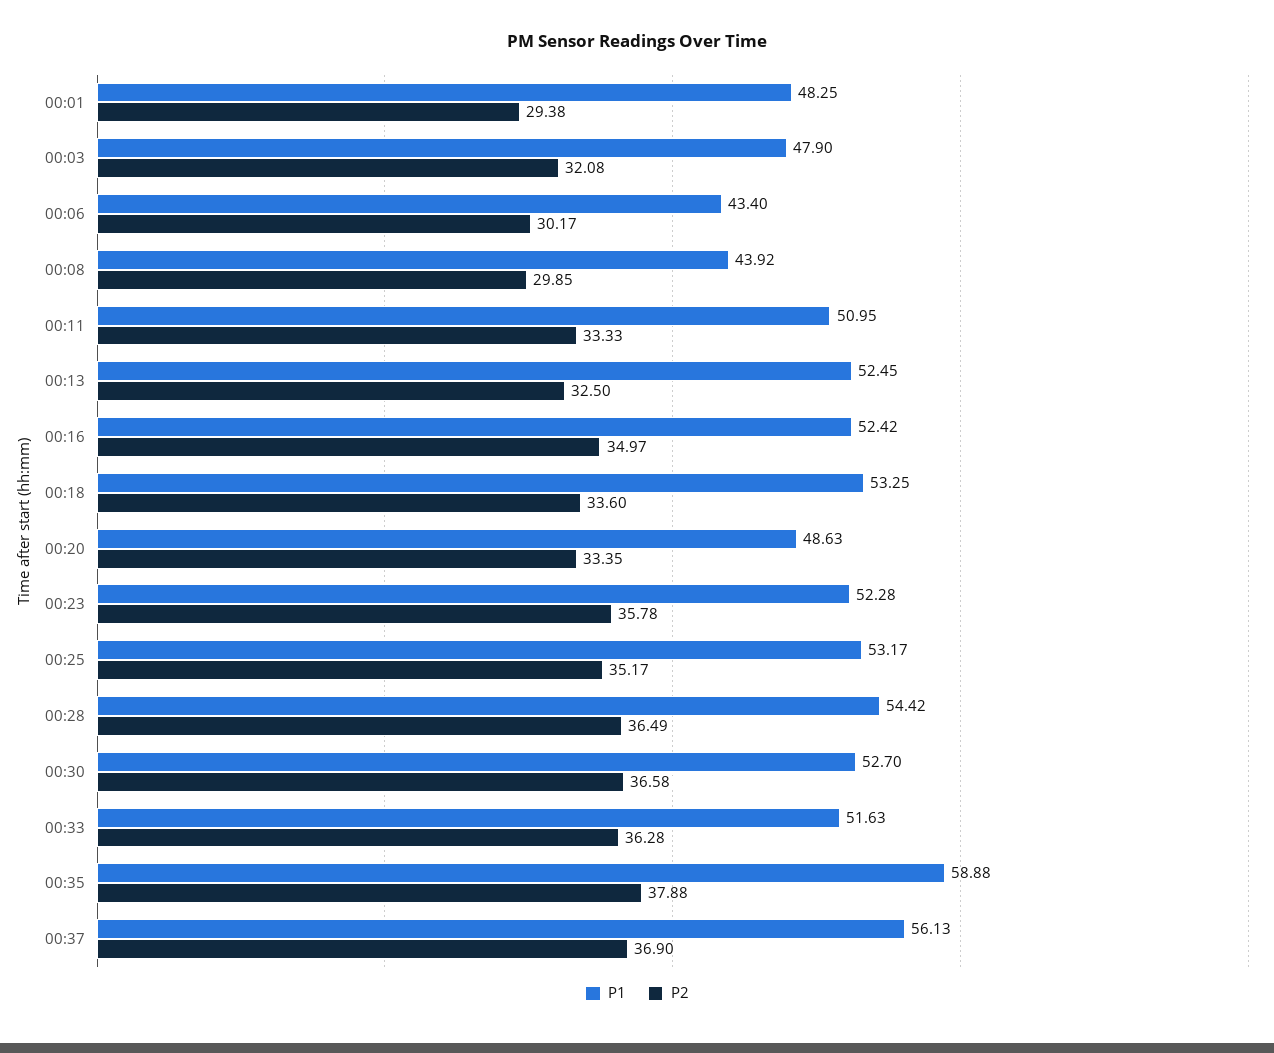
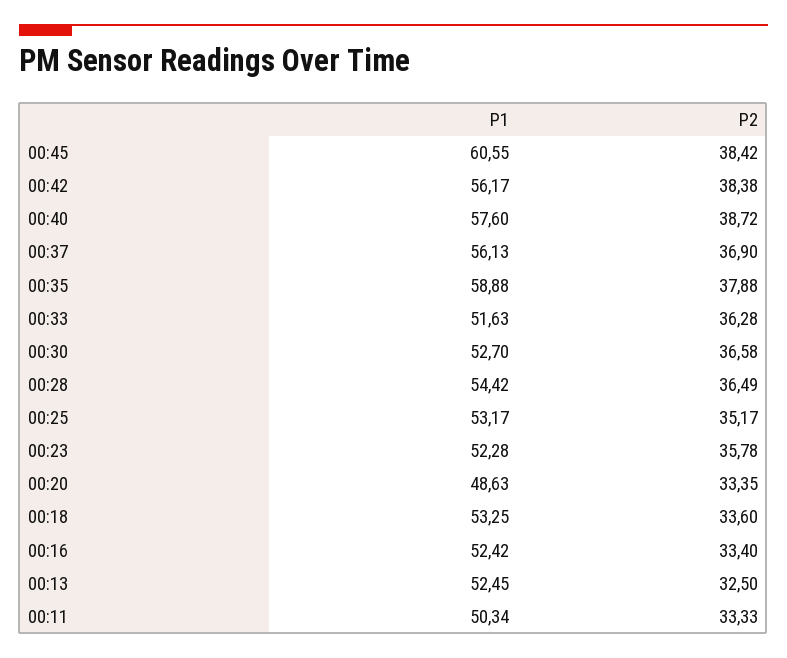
P1, 00:01: 48.25 -> none
P2, 00:01: 29.38 -> none
P1, 00:03: 47.9 -> none
P2, 00:03: 32.08 -> none
P1, 00:06: 43.4 -> none
P2, 00:06: 30.17 -> none
P1, 00:08: 43.92 -> none
P2, 00:08: 29.85 -> none
P1, 00:11: 50.95 -> 50.34
P2, 00:16: 34.97 -> 33.4
P1, 00:45: none -> 60.55
P2, 00:45: none -> 38.42
P1, 00:42: none -> 56.17
P2, 00:42: none -> 38.38
P1, 00:40: none -> 57.6
P2, 00:40: none -> 38.72

